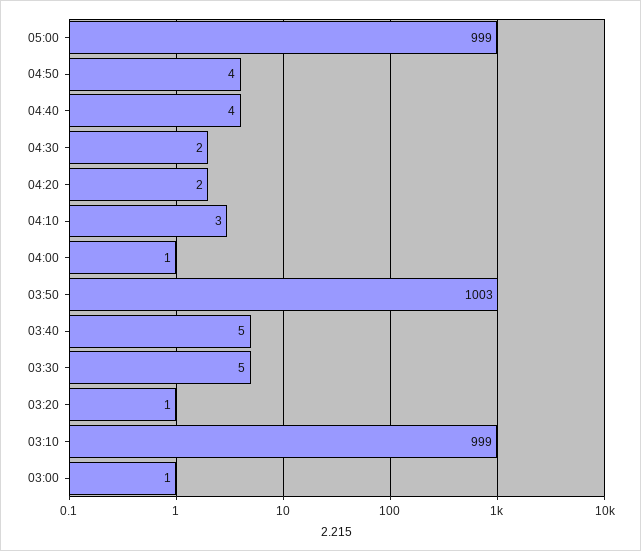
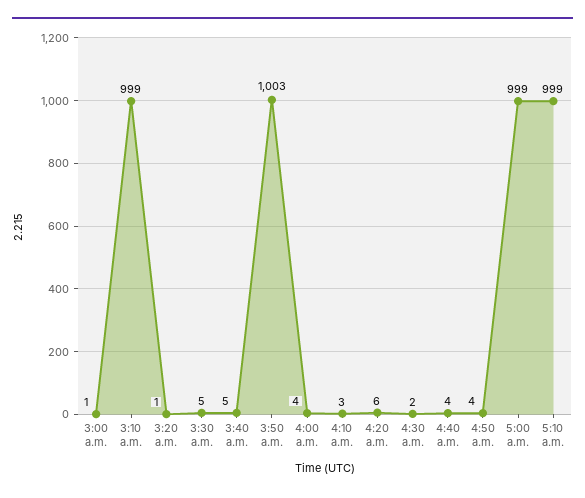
04:20: 2 -> 6
04:00: 1 -> 4
5:10 a.m.: none -> 999

